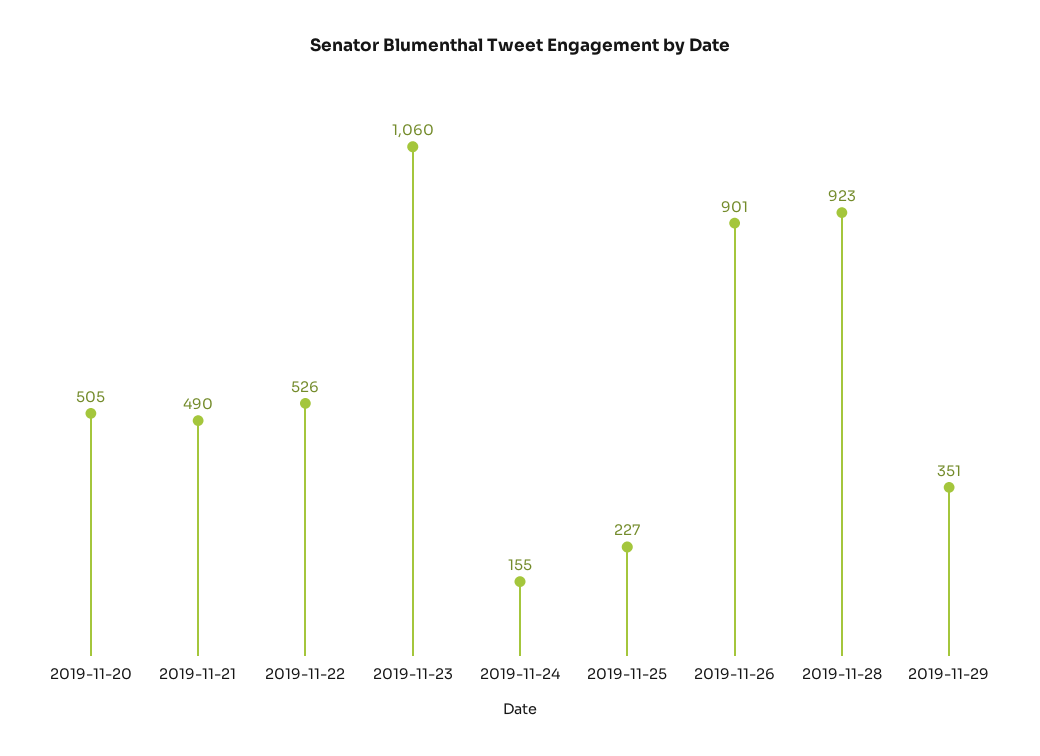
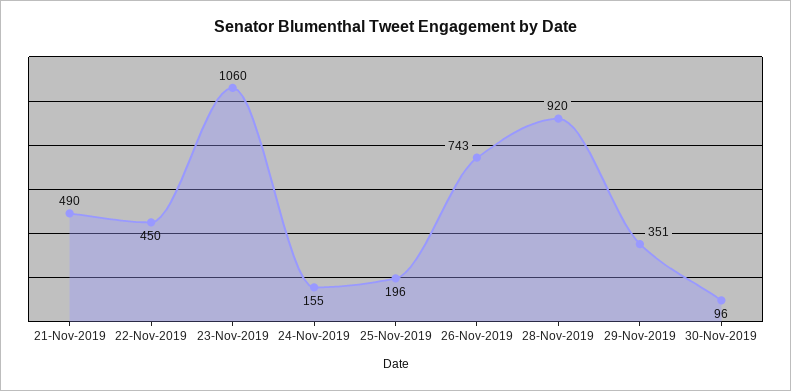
2019-11-20: 505 -> none
2019-11-22: 526 -> 450
2019-11-25: 227 -> 196
2019-11-26: 901 -> 743
2019-11-28: 923 -> 920
30-Nov-2019: none -> 96

